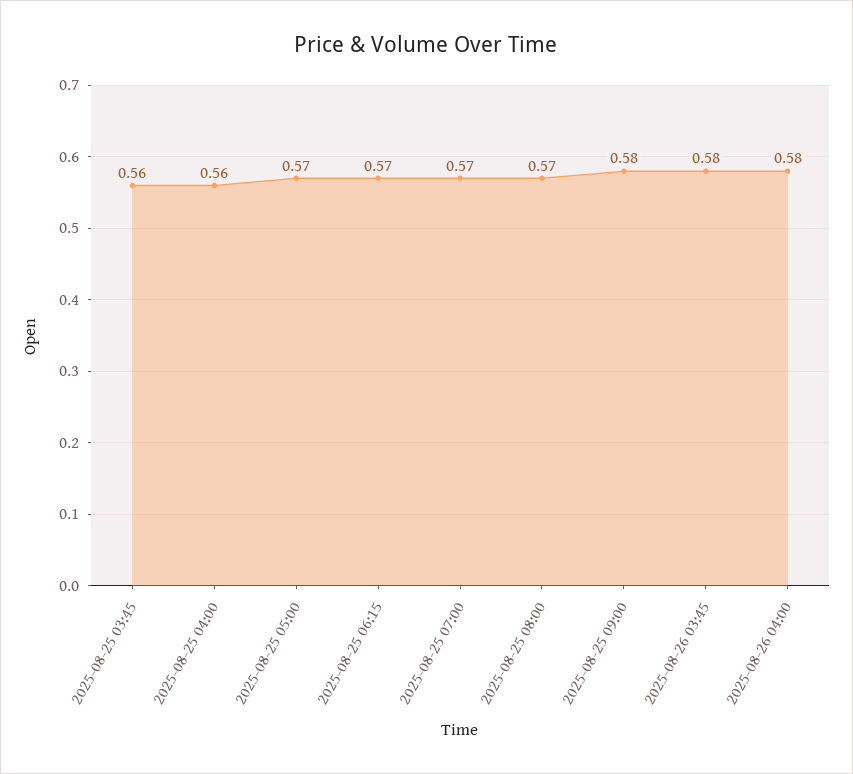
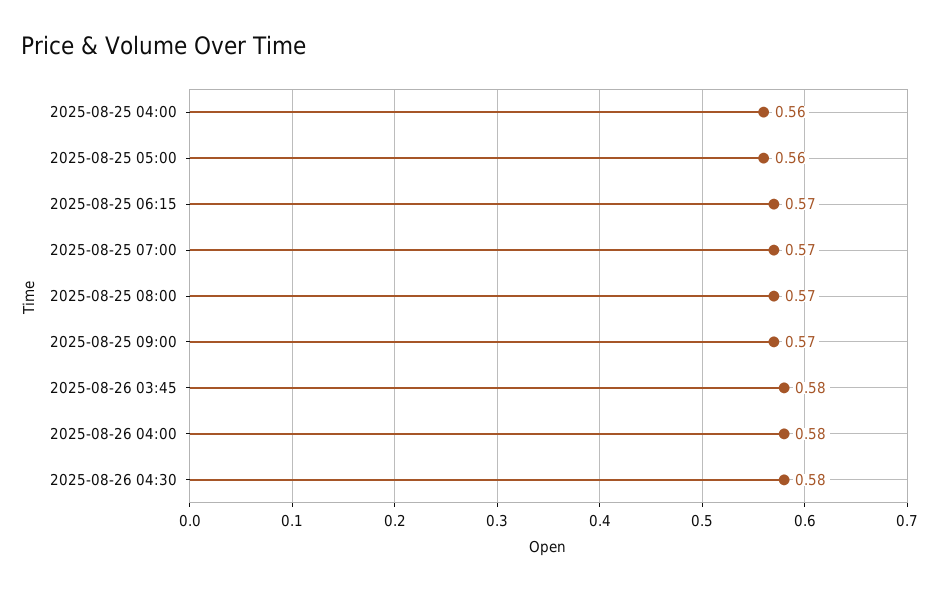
2025-08-25 03:45: 0.56 -> none
2025-08-25 05:00: 0.57 -> 0.56
2025-08-25 09:00: 0.58 -> 0.57
2025-08-26 04:30: none -> 0.58

